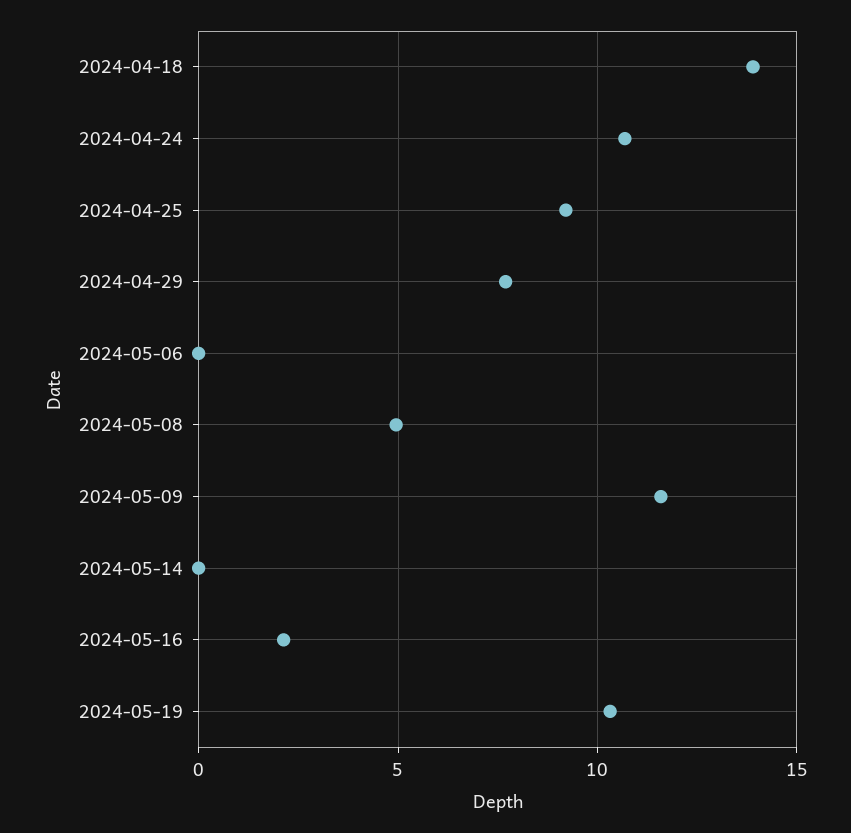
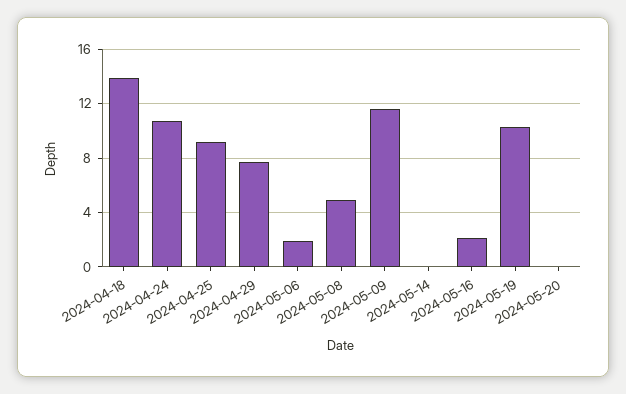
2024-05-06: 0 -> 2
2024-05-20: none -> 0

